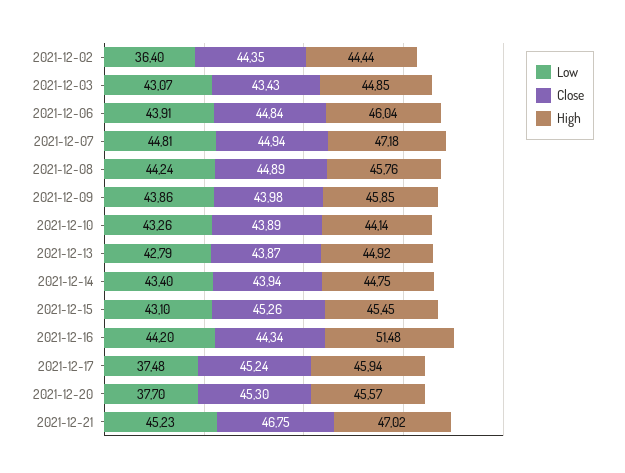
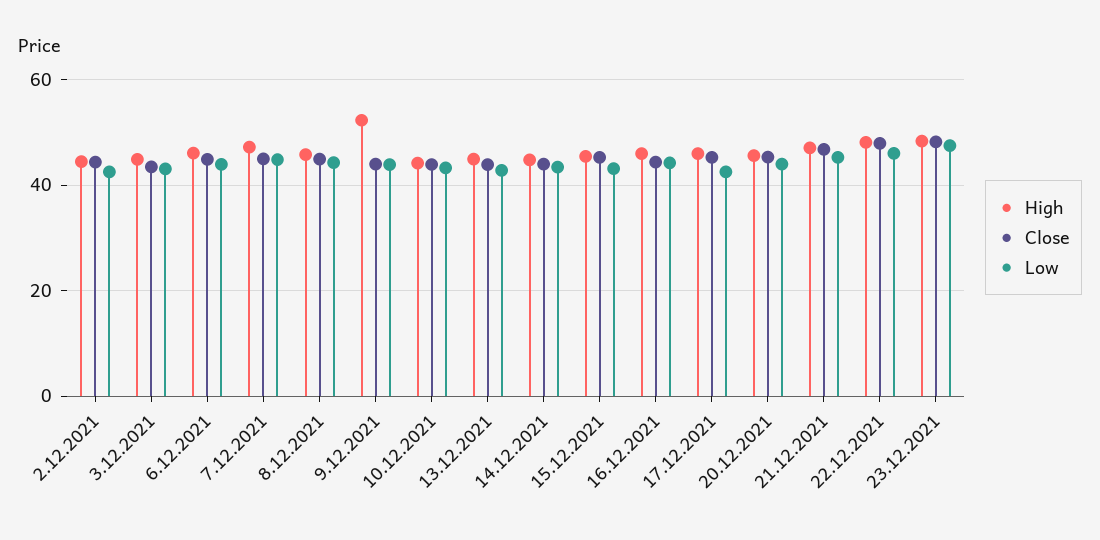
Low, 2021-12-02: 36.4 -> 42
High, 2021-12-09: 45.85 -> 52
High, 2021-12-16: 51.48 -> 46
Low, 2021-12-17: 37.48 -> 42
Low, 2021-12-20: 37.7 -> 44
High, 22.12.2021: none -> 48
Close, 22.12.2021: none -> 48
Low, 22.12.2021: none -> 46
High, 23.12.2021: none -> 48
Close, 23.12.2021: none -> 48
Low, 23.12.2021: none -> 48

